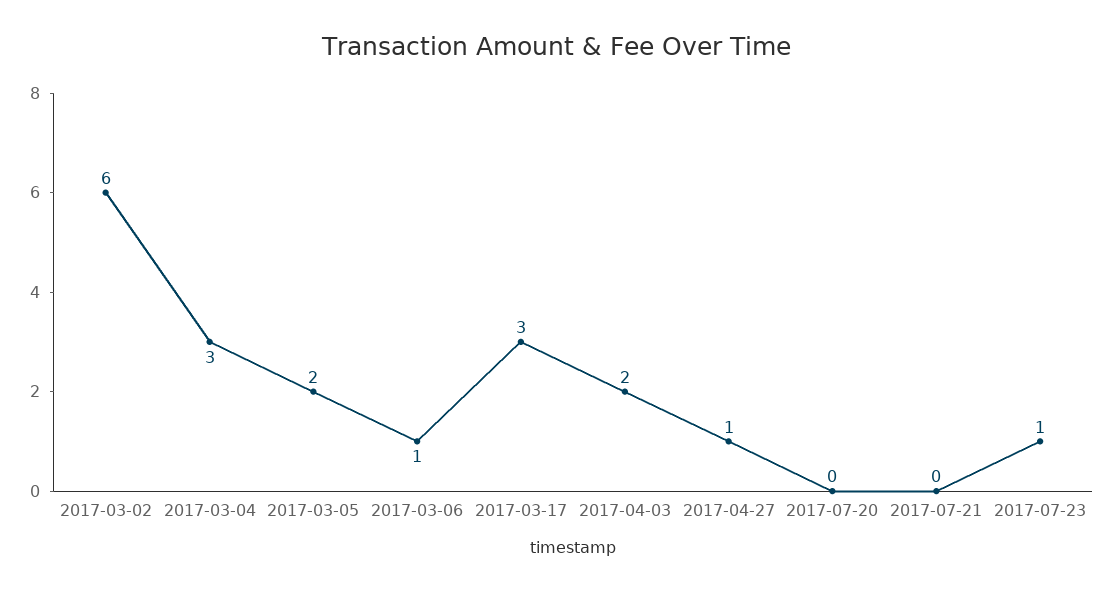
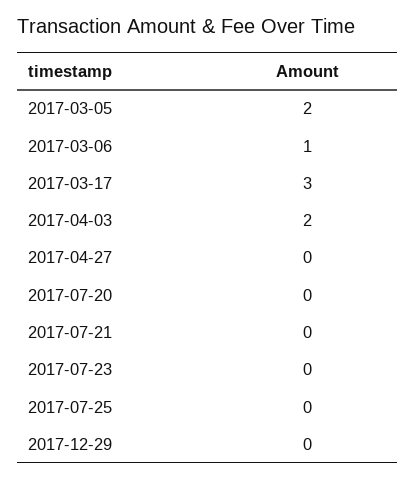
2017-03-02: 6 -> none
2017-03-04: 3 -> none
2017-04-27: 1 -> 0
2017-07-23: 1 -> 0
2017-07-25: none -> 0
2017-12-29: none -> 0

